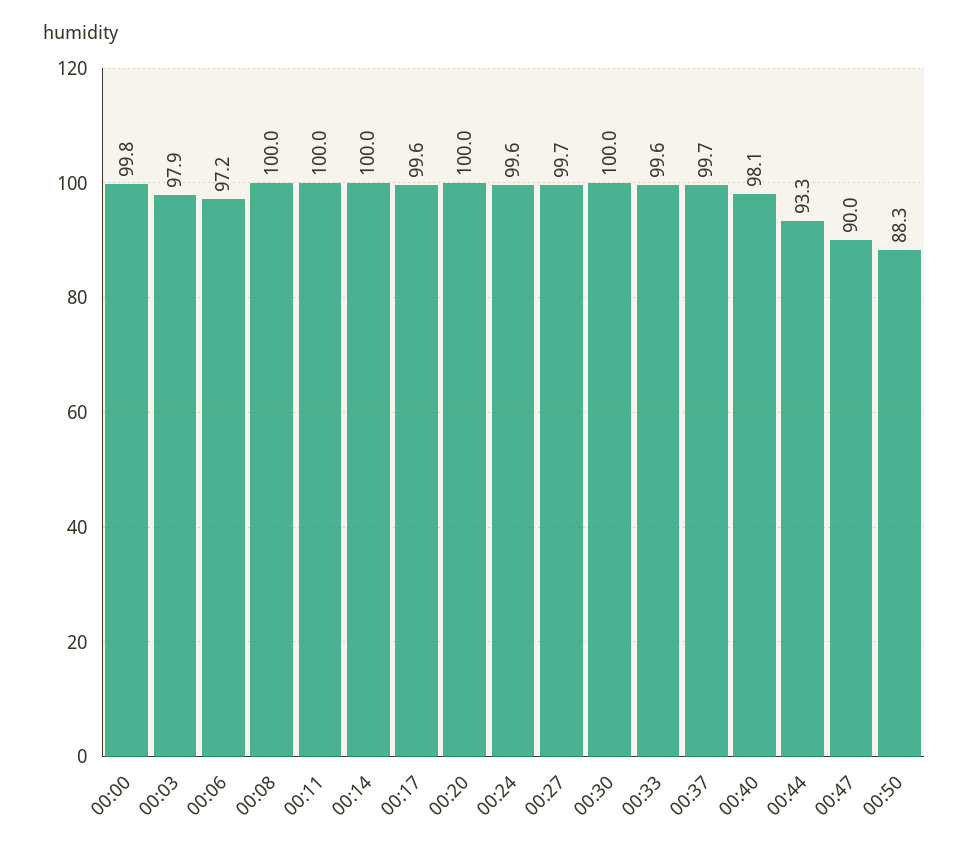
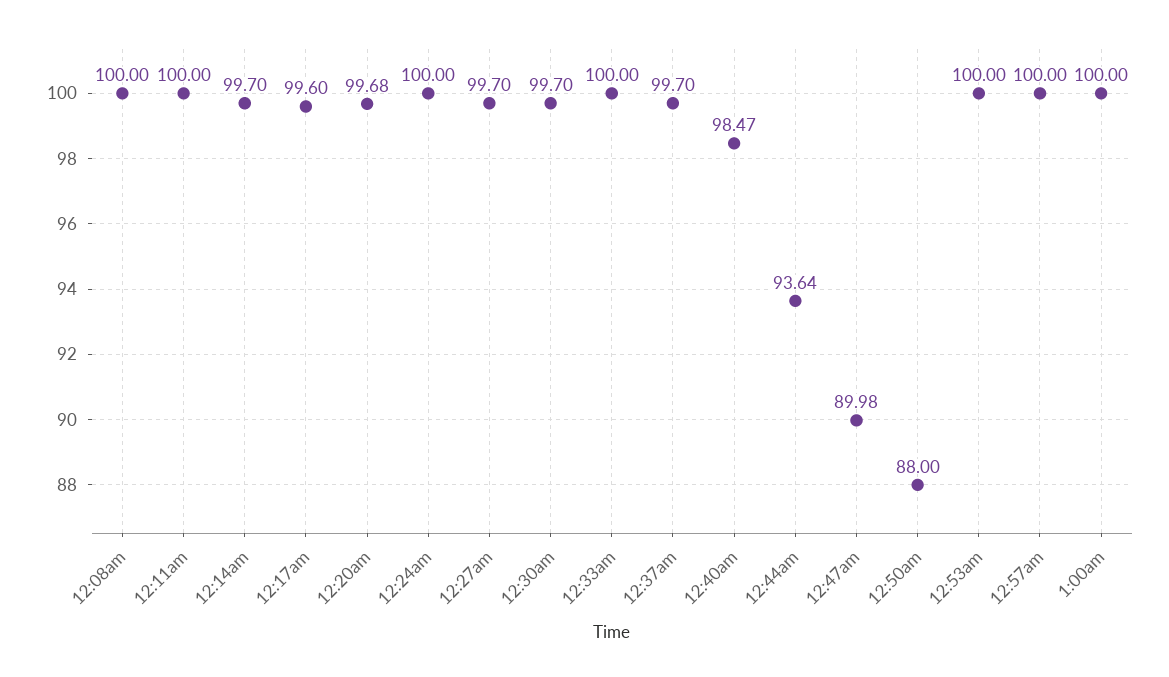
00:00: 99.8 -> none
00:03: 97.9 -> none
00:06: 97.2 -> none
00:14: 100 -> 99.7
00:20: 100 -> 99.68
00:24: 99.6 -> 100
00:30: 100 -> 99.7
00:33: 99.6 -> 100
00:40: 98.1 -> 98.47
00:44: 93.3 -> 93.64
00:50: 88.3 -> 88
12:53am: none -> 100
12:57am: none -> 100
1:00am: none -> 100

